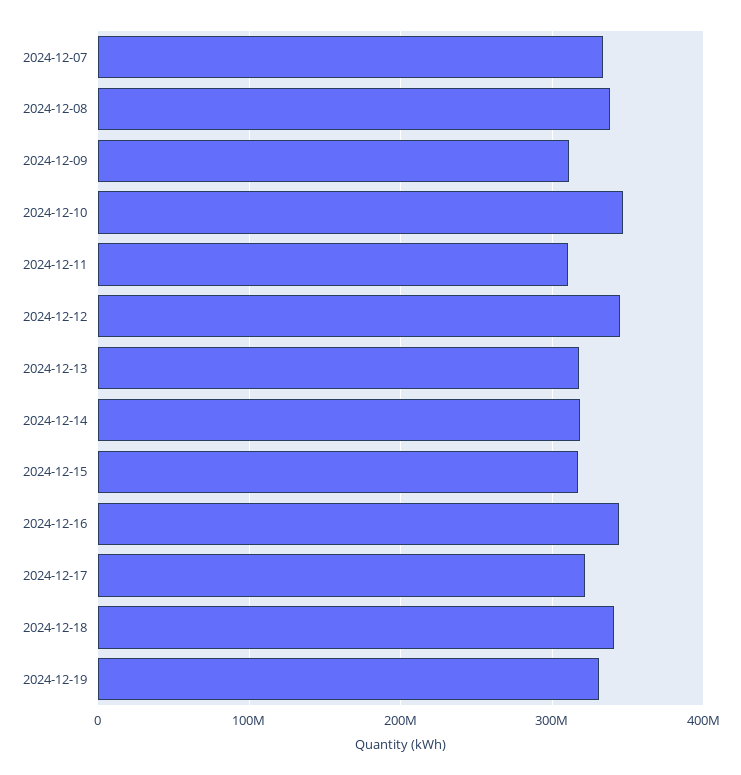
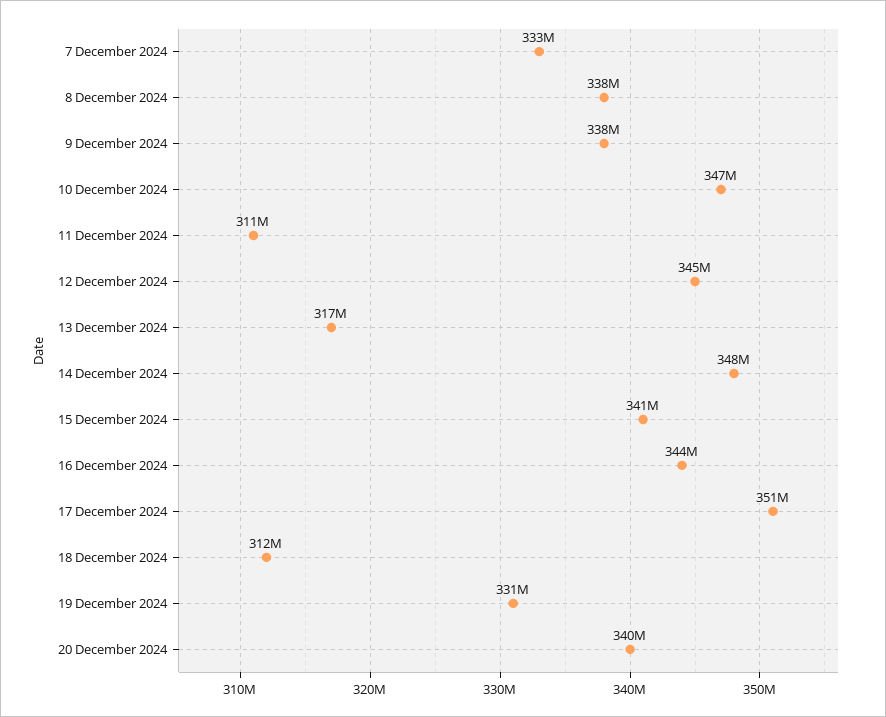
2024-12-09: 310000000 -> 338000000
2024-12-14: 320000000 -> 348000000
2024-12-15: 320000000 -> 341000000
2024-12-17: 320000000 -> 351000000
2024-12-18: 340000000 -> 312000000
20 December 2024: none -> 340000000

